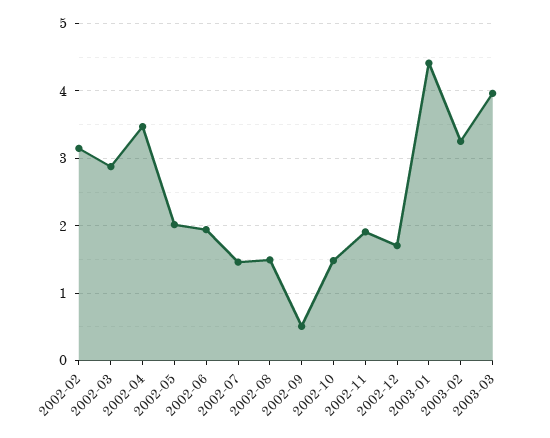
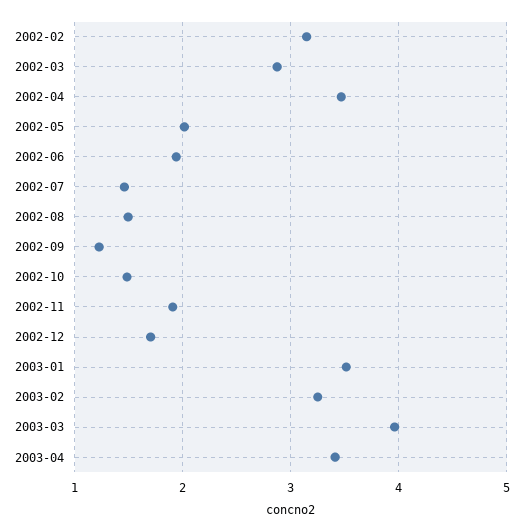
2002-09: 0.5 -> 1.2
2003-01: 4.4 -> 3.5
2003-04: none -> 3.4

